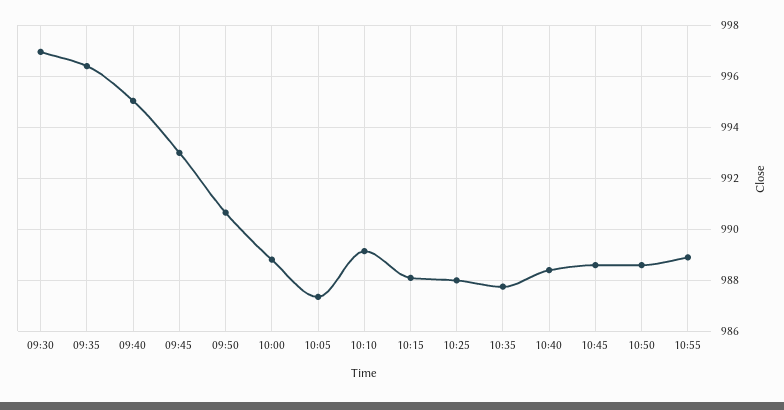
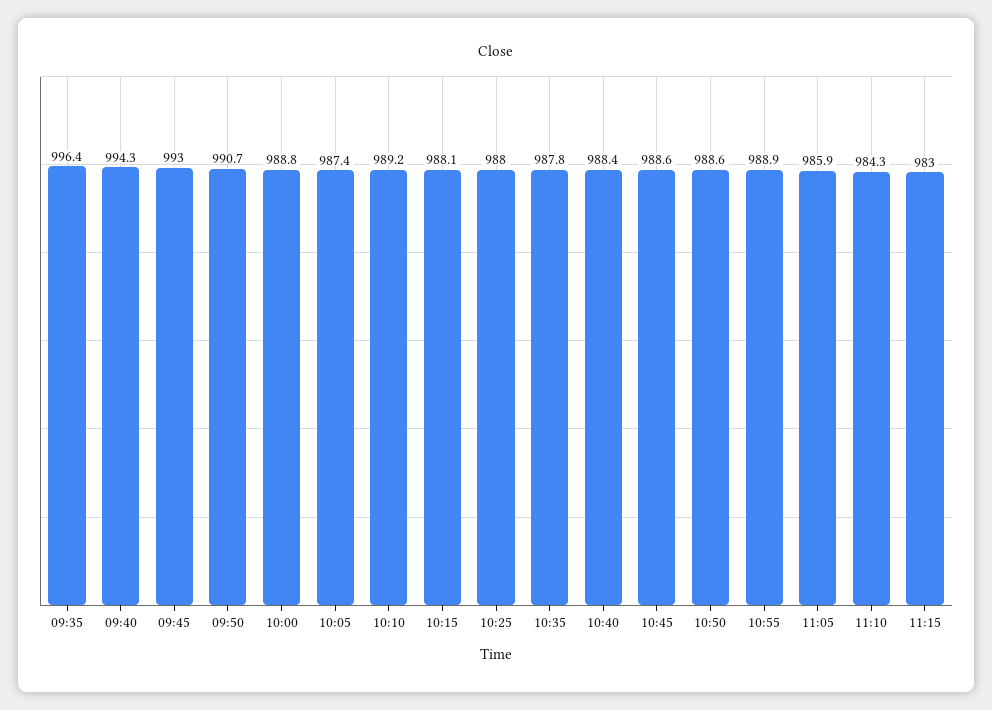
09:30: 997 -> none
09:40: 995 -> 994.3
11:05: none -> 985.9
11:10: none -> 984.3
11:15: none -> 983

